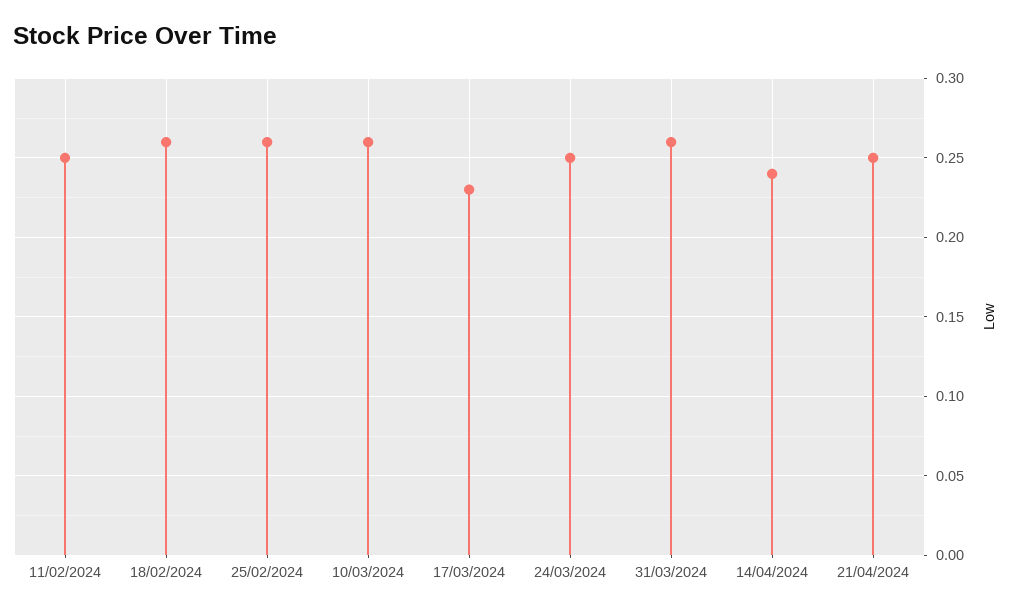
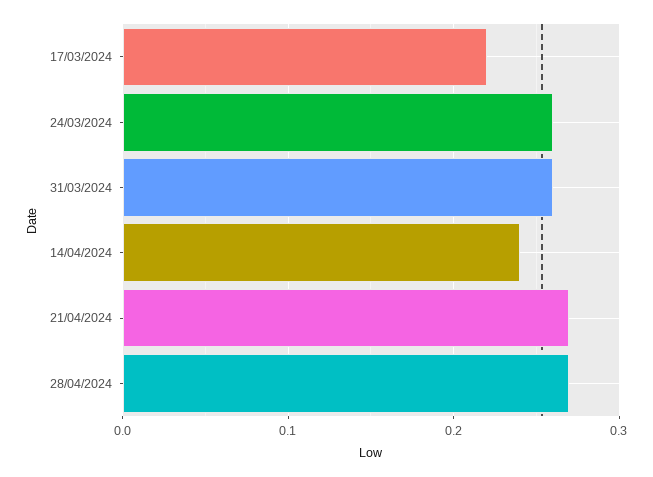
11/02/2024: 0.25 -> none
18/02/2024: 0.26 -> none
25/02/2024: 0.26 -> none
10/03/2024: 0.26 -> none
17/03/2024: 0.23 -> 0.22
24/03/2024: 0.25 -> 0.26
21/04/2024: 0.25 -> 0.27
28/04/2024: none -> 0.27

